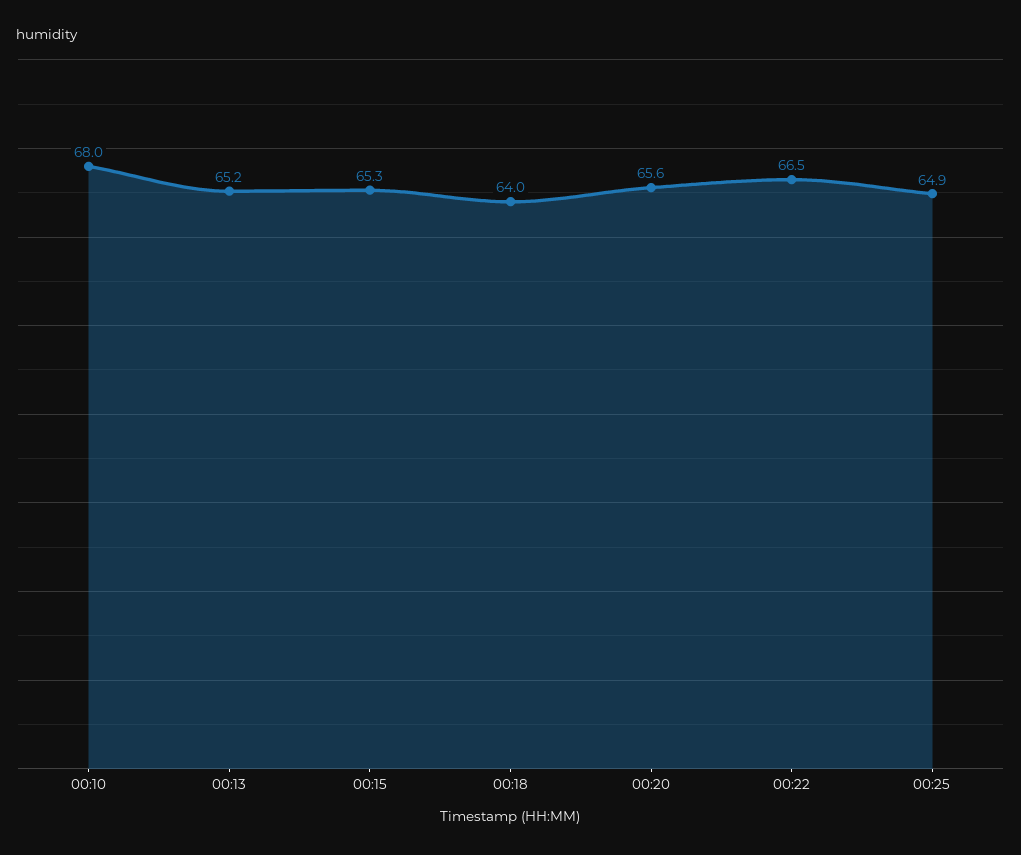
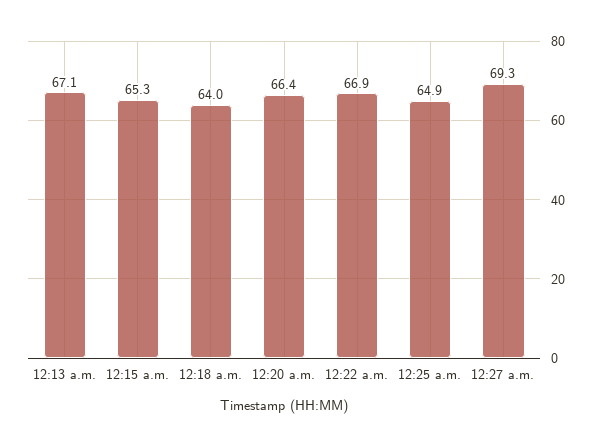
00:10: 68 -> none
00:13: 65.2 -> 67.1
00:20: 65.6 -> 66.4
00:22: 66.5 -> 66.9
12:27 a.m.: none -> 69.3

